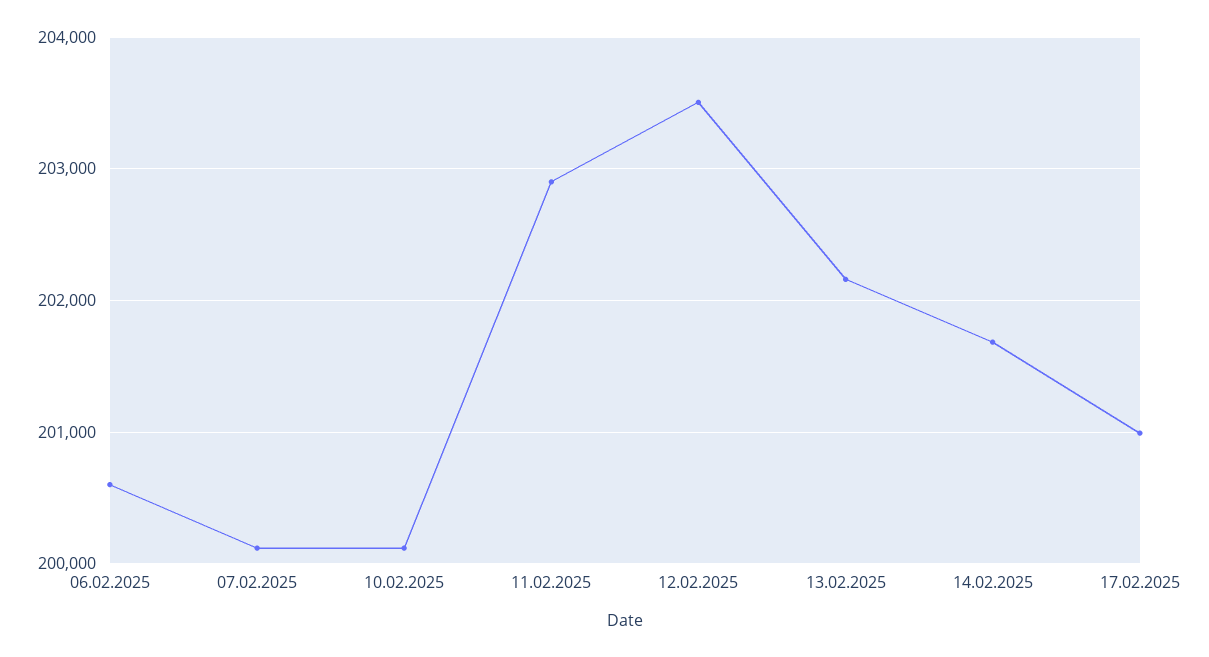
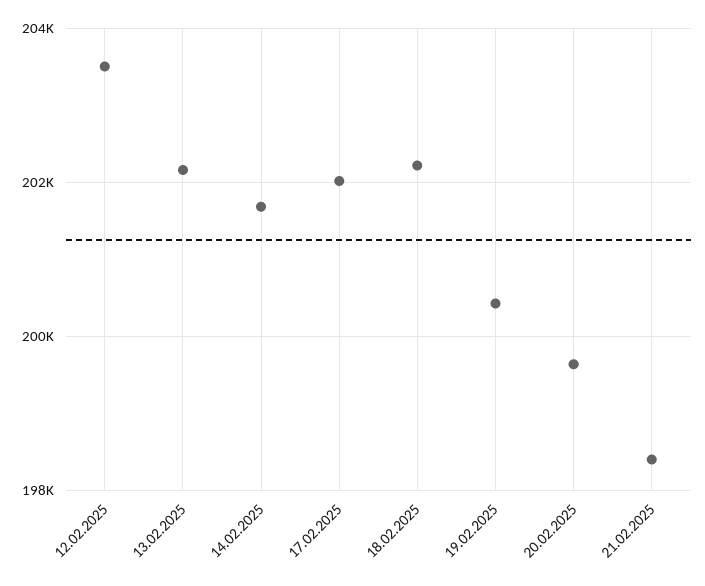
06.02.2025: 200600 -> none
07.02.2025: 200100 -> none
10.02.2025: 200100 -> none
11.02.2025: 202900 -> none
17.02.2025: 201000 -> 202000
18.02.2025: none -> 202200
19.02.2025: none -> 200400
20.02.2025: none -> 199600
21.02.2025: none -> 198400

